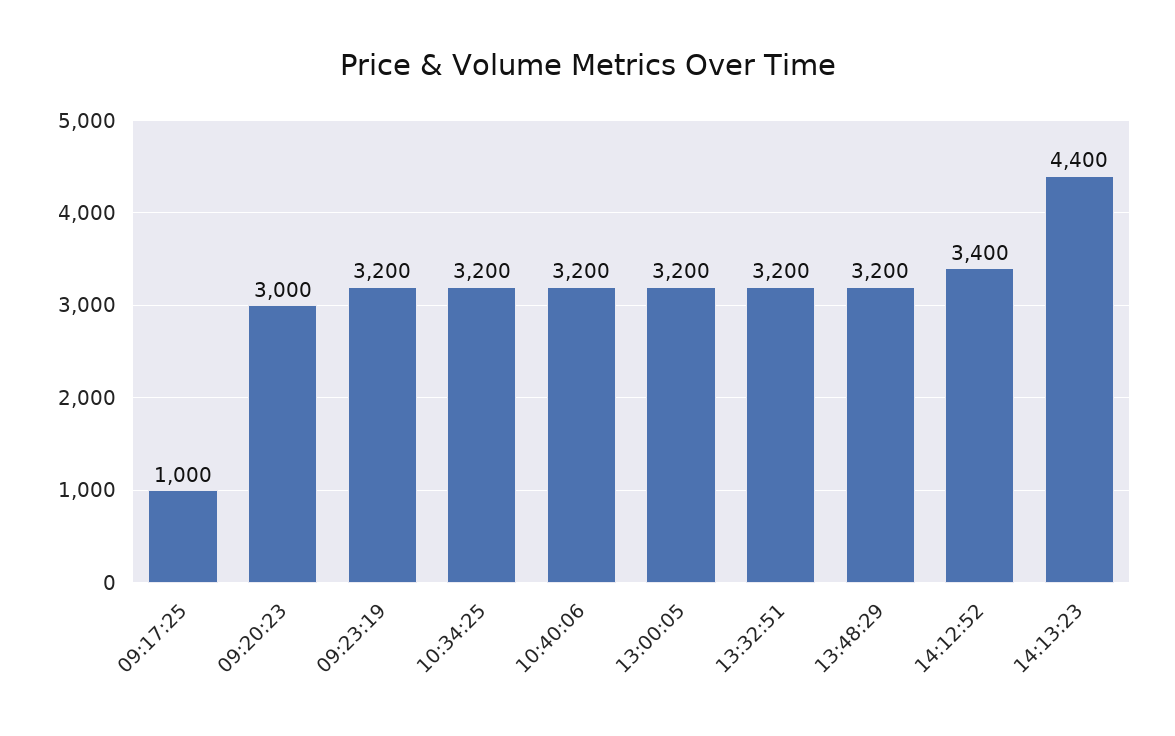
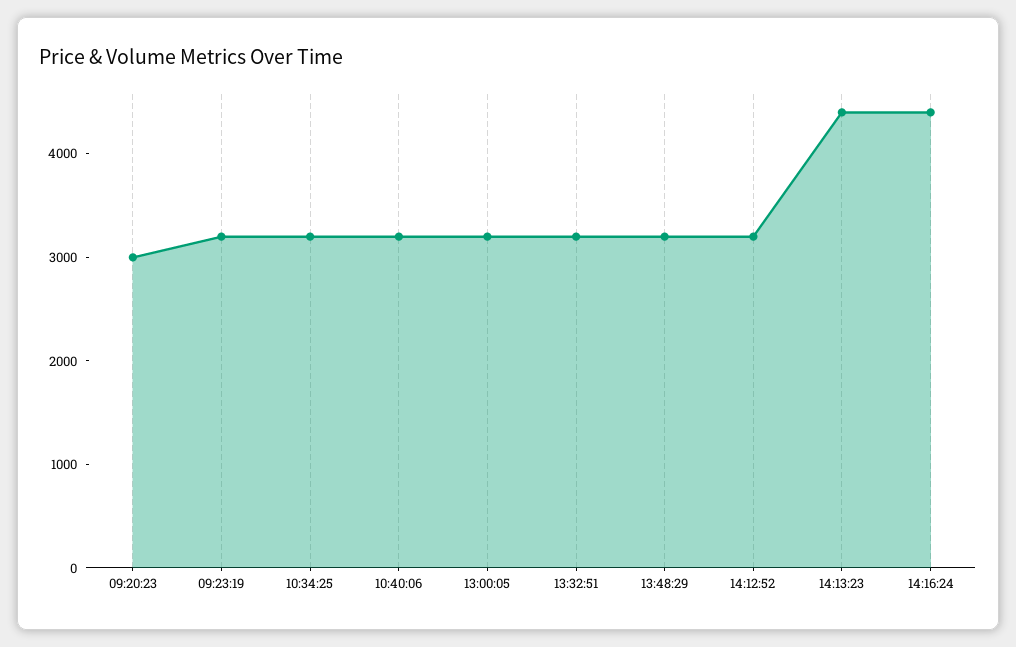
09:17:25: 1000 -> none
14:12:52: 3400 -> 3200
14:16:24: none -> 4400

